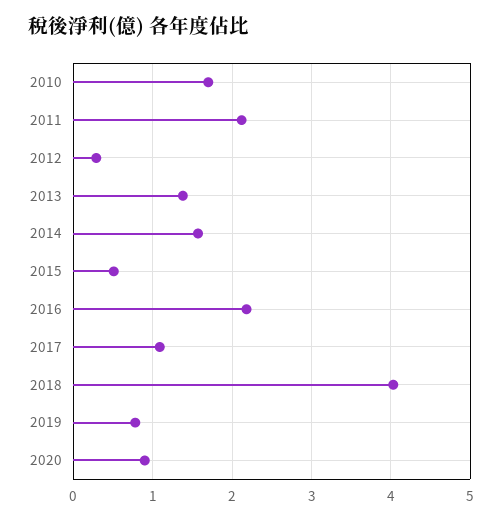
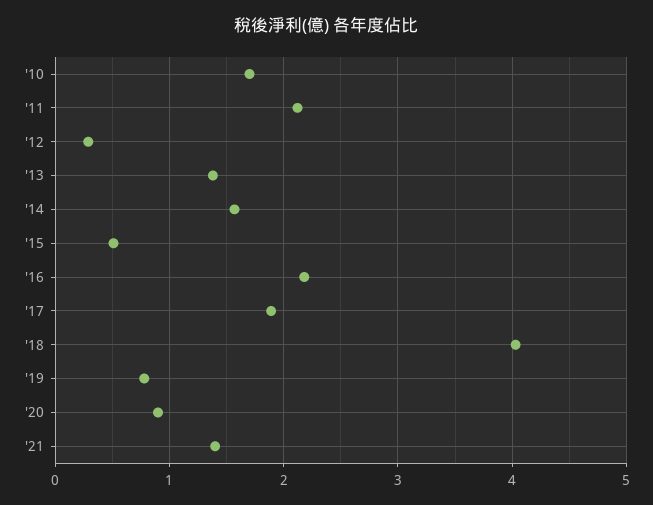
2017: 1.1 -> 1.9
'21: none -> 1.4

